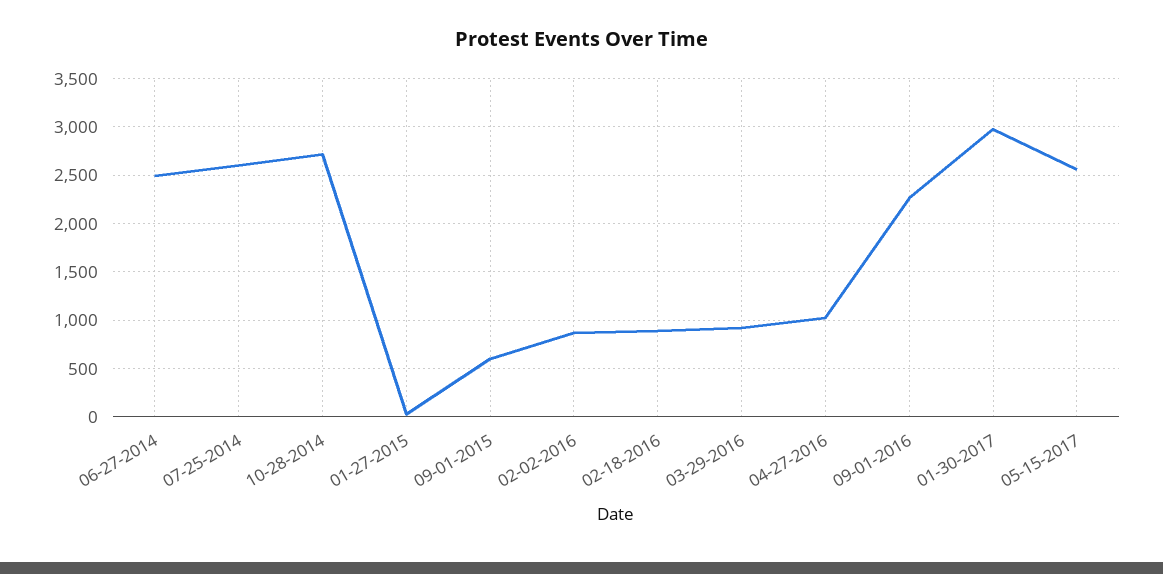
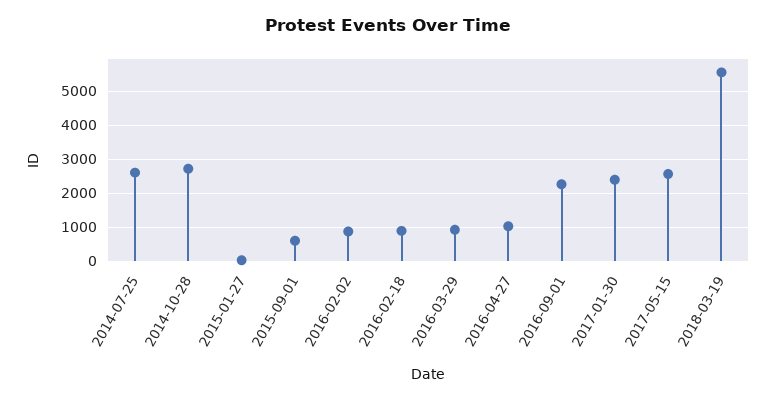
06-27-2014: 2500 -> none
01-30-2017: 3000 -> 2400
2018-03-19: none -> 5600

